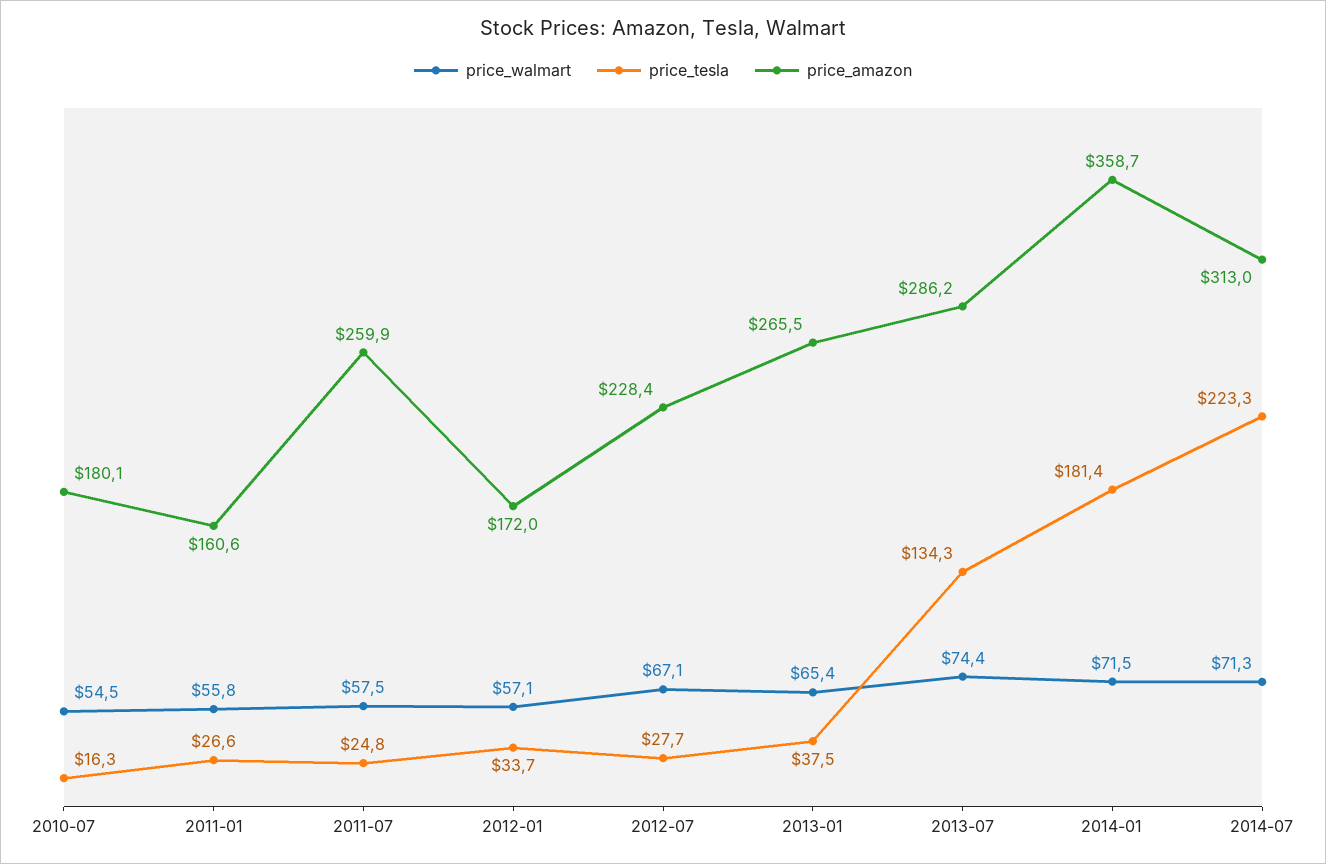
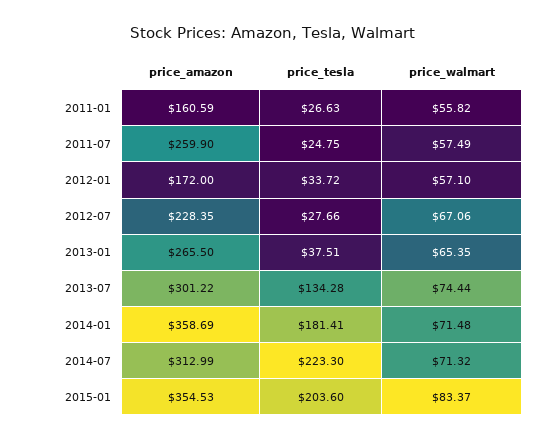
price_walmart, 2010-07: 54.5 -> none
price_tesla, 2010-07: 16.3 -> none
price_amazon, 2010-07: 180.1 -> none
price_amazon, 2013-07: 286.2 -> 301.22
price_amazon, 2015-01: none -> 354.53
price_tesla, 2015-01: none -> 203.6
price_walmart, 2015-01: none -> 83.37

